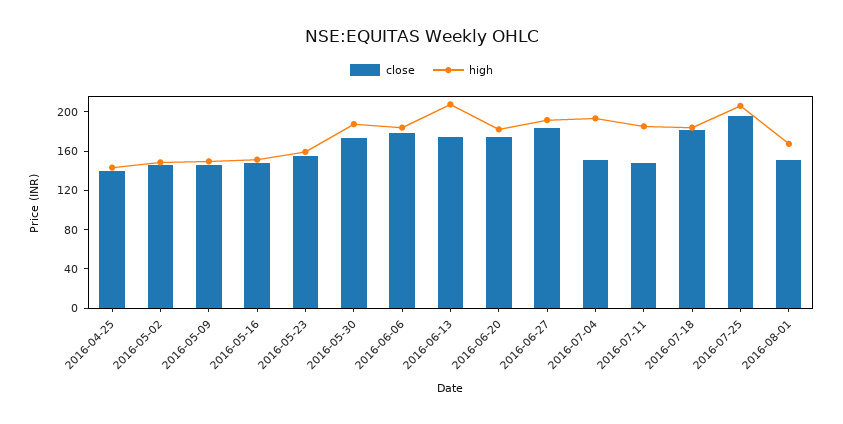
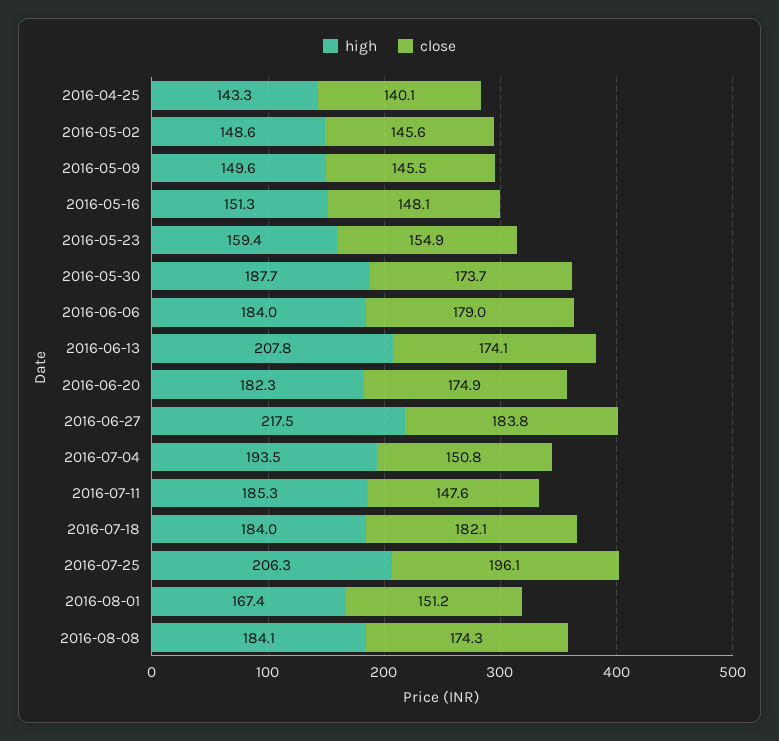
high, 2016-06-27: 190 -> 217.5
high, 2016-08-08: none -> 184.1
close, 2016-08-08: none -> 174.3

